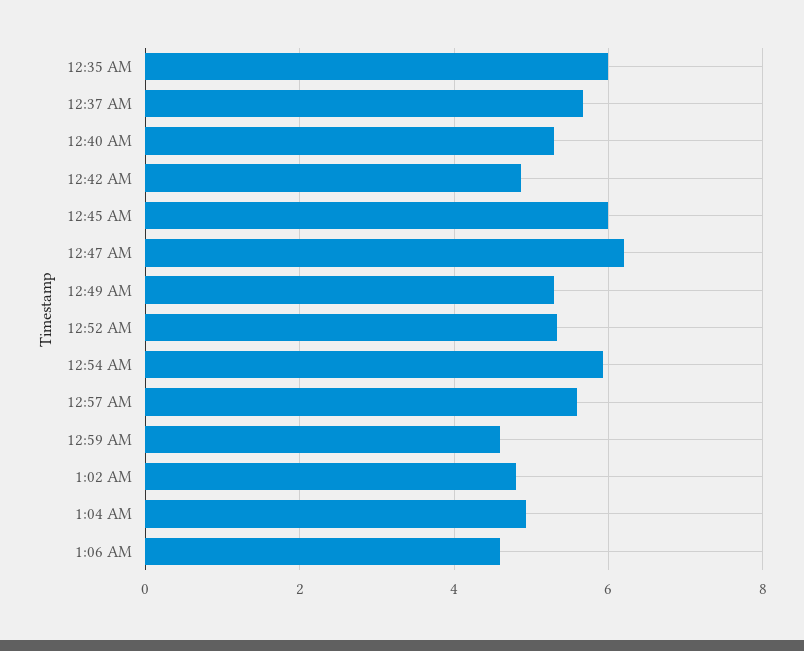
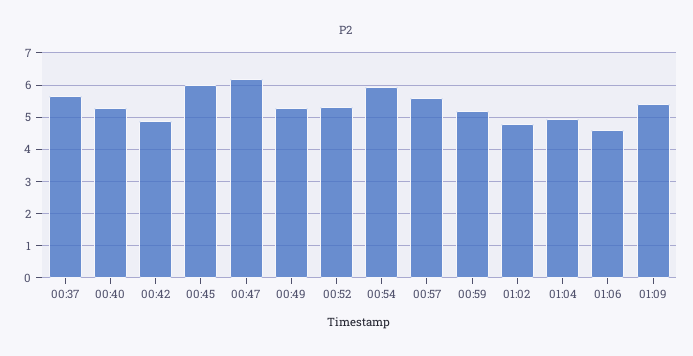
12:35 AM: 6 -> none
12:59 AM: 4.6 -> 5.2
01:09: none -> 5.4

